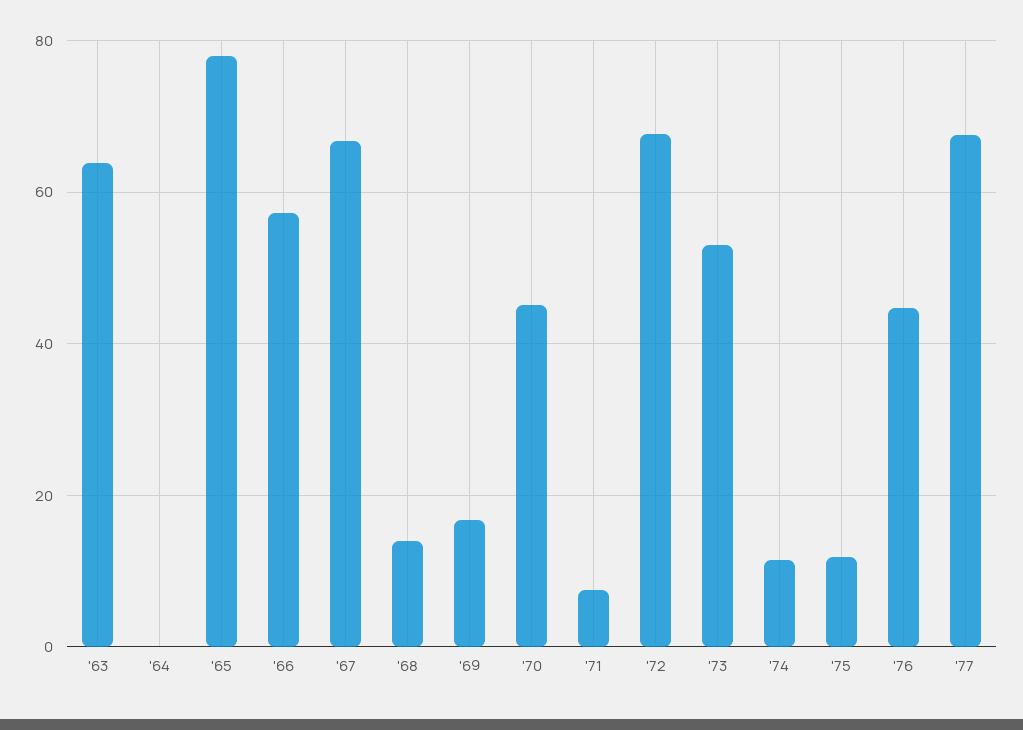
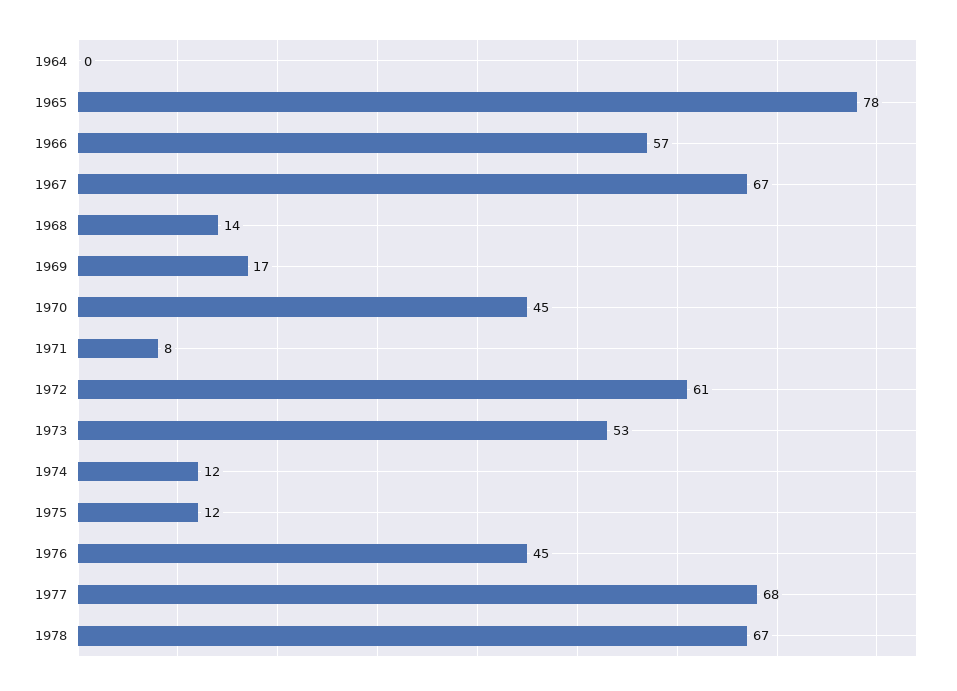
'63: 64 -> none
'72: 68 -> 61
1978: none -> 67

